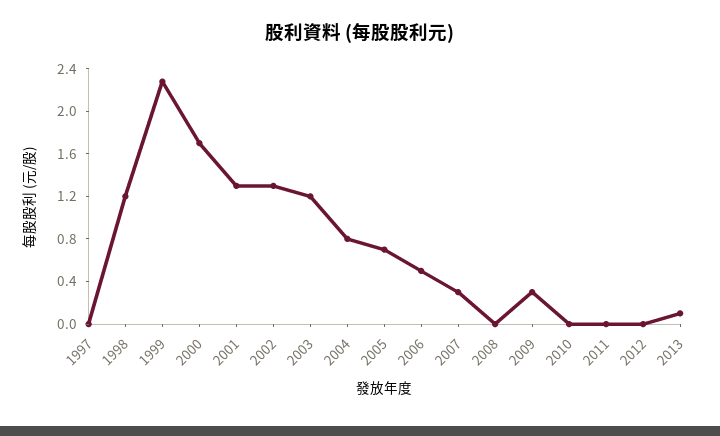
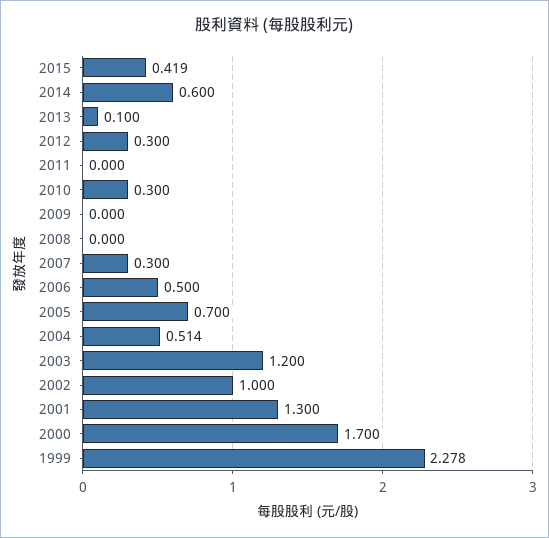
1997: 0 -> none
1998: 1.2 -> none
2002: 1.3 -> 1
2004: 0.8 -> 0.514
2009: 0.3 -> 0
2010: 0 -> 0.3
2012: 0 -> 0.3
2015: none -> 0.419
2014: none -> 0.6

